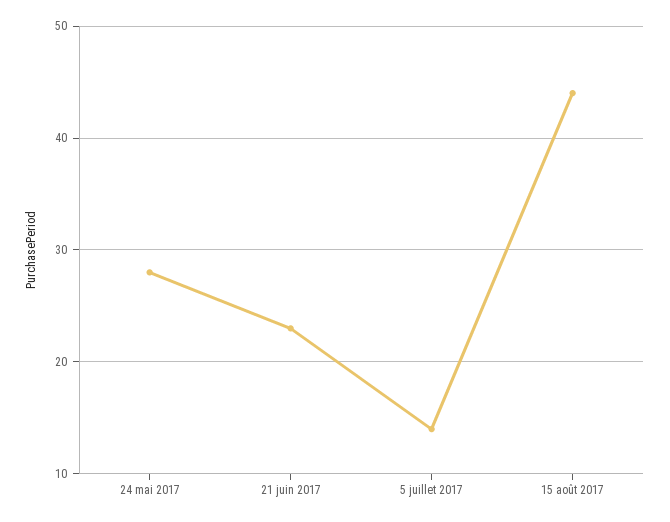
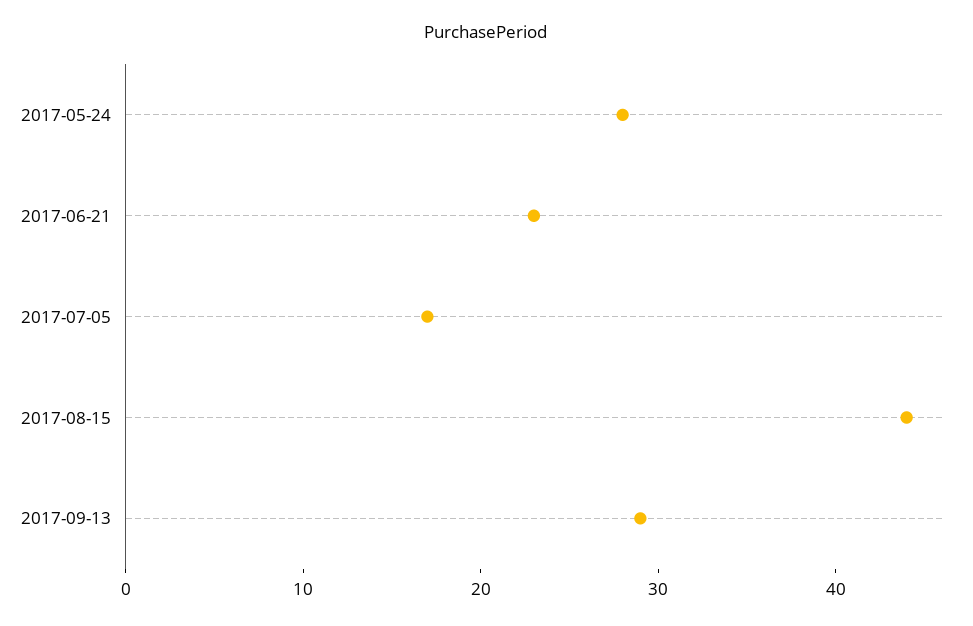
5 juillet 2017: 14 -> 17
2017-09-13: none -> 29

